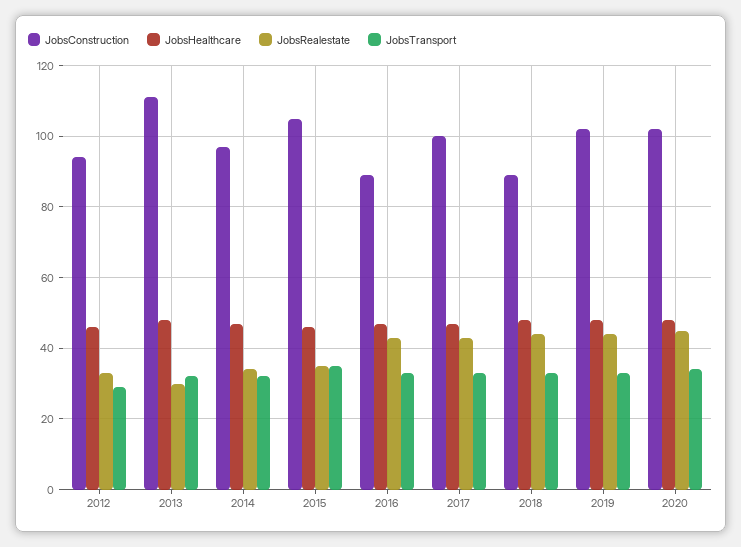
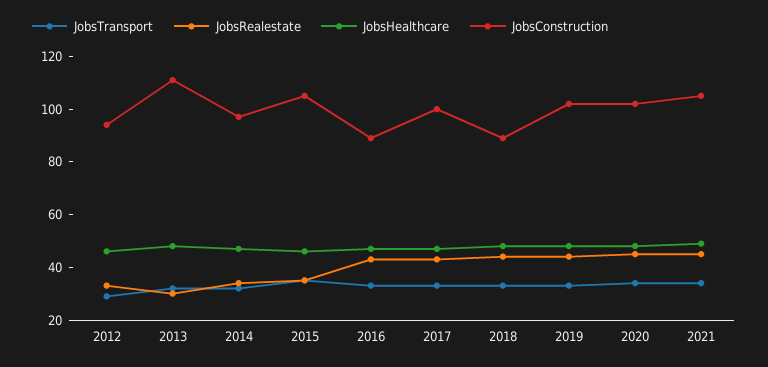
JobsTransport, 2021: none -> 35
JobsRealestate, 2021: none -> 45
JobsHealthcare, 2021: none -> 50
JobsConstruction, 2021: none -> 105

